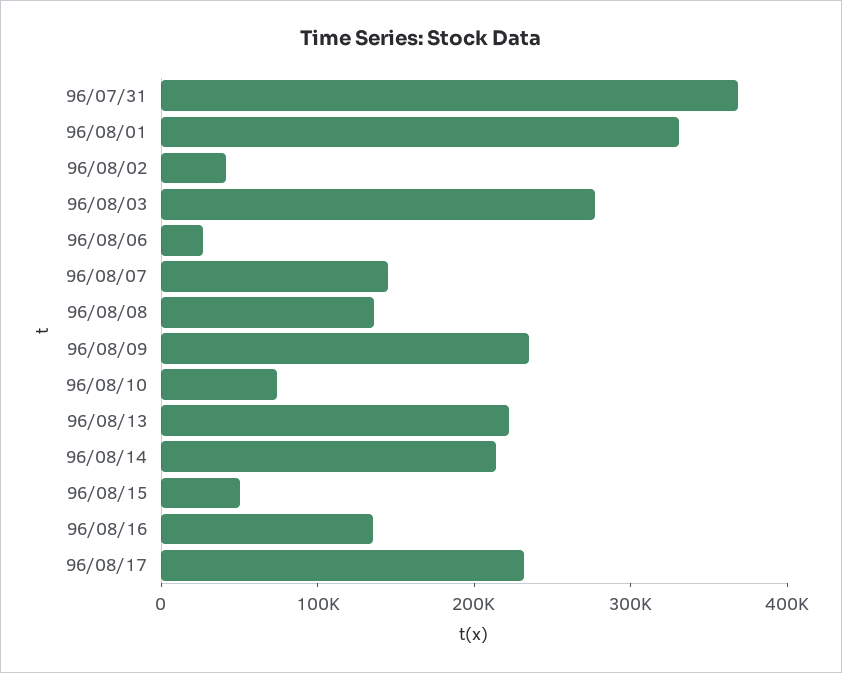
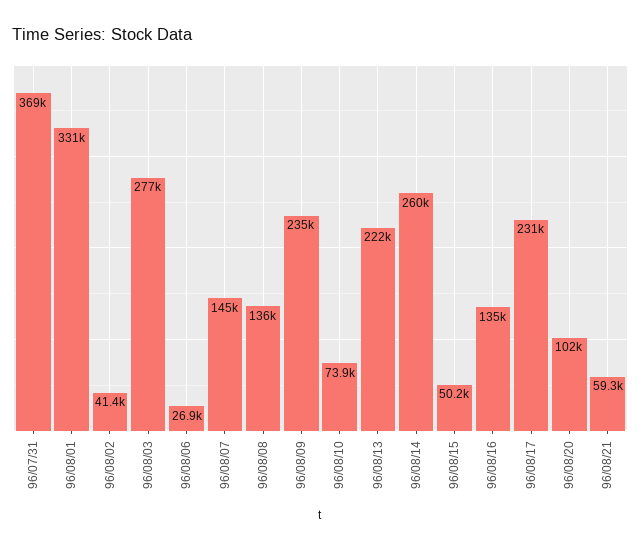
96/08/14: 220000 -> 260000
96/08/20: none -> 102000
96/08/21: none -> 59300

